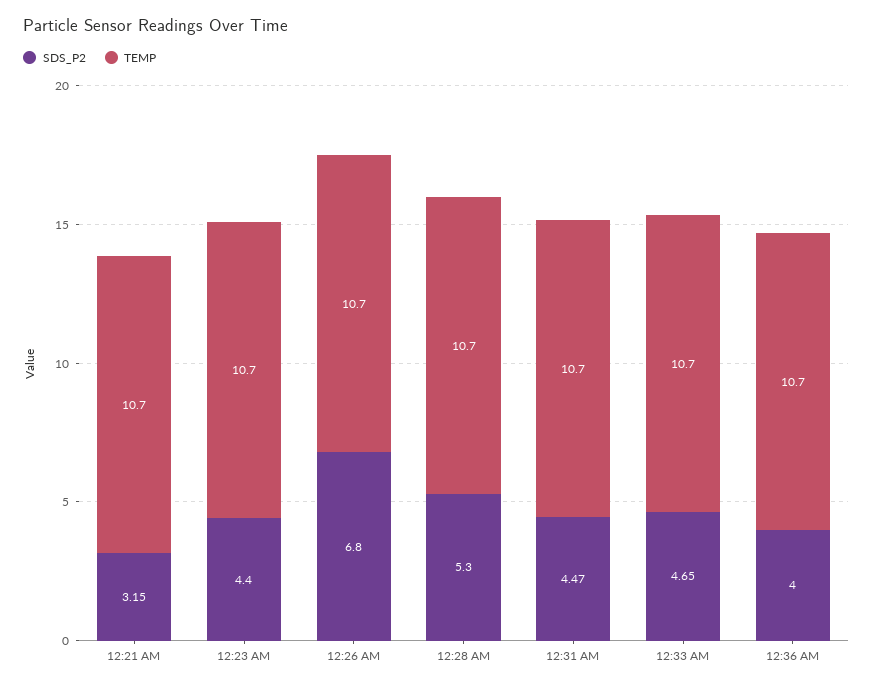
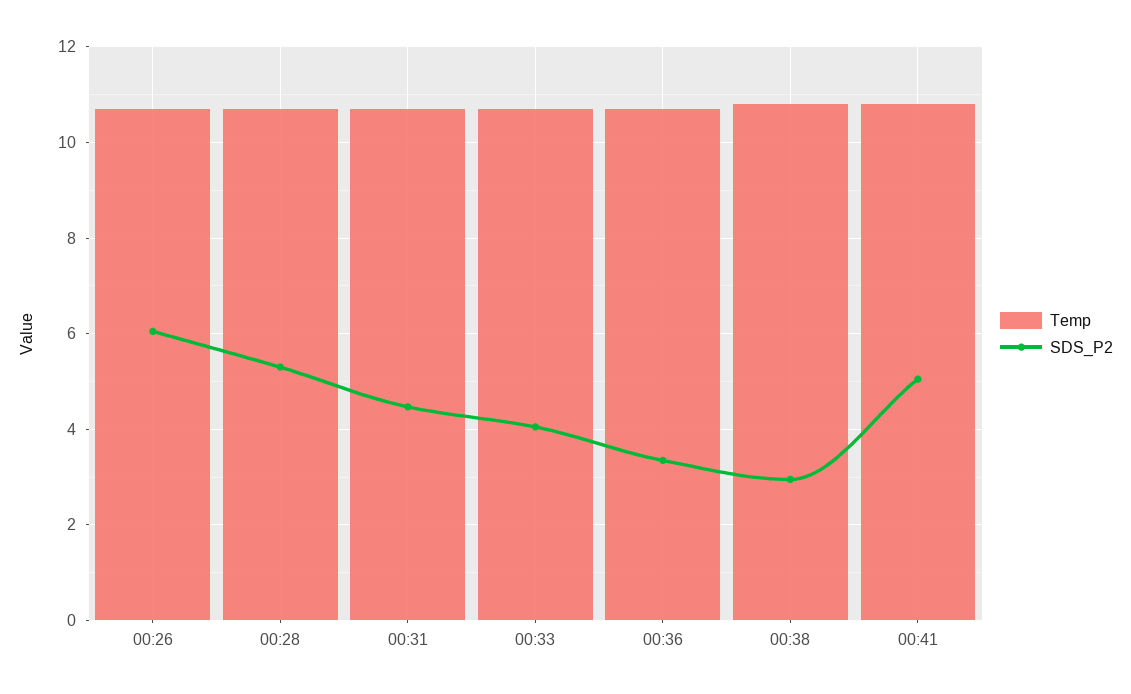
SDS_P2, 12:21 AM: 3.15 -> none
TEMP, 12:21 AM: 10.7 -> none
SDS_P2, 12:23 AM: 4.4 -> none
TEMP, 12:23 AM: 10.7 -> none
SDS_P2, 12:26 AM: 6.8 -> 6
SDS_P2, 12:33 AM: 4.65 -> 4
SDS_P2, 12:36 AM: 4 -> 3.4
TEMP, 00:38: none -> 10.8
SDS_P2, 00:38: none -> 3
TEMP, 00:41: none -> 10.8
SDS_P2, 00:41: none -> 5

